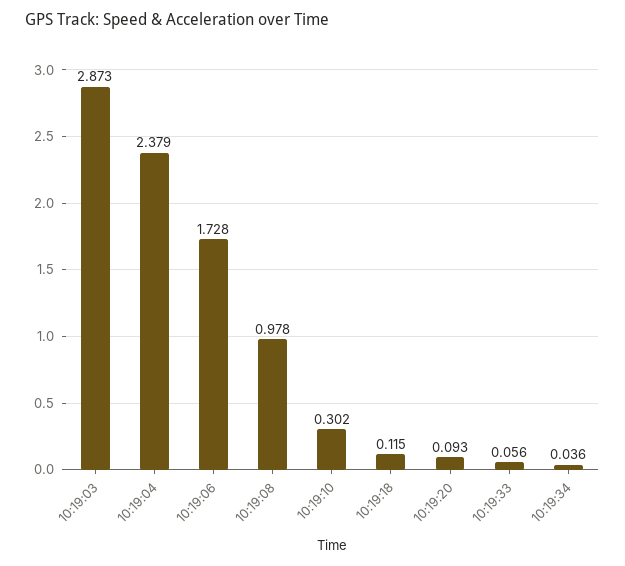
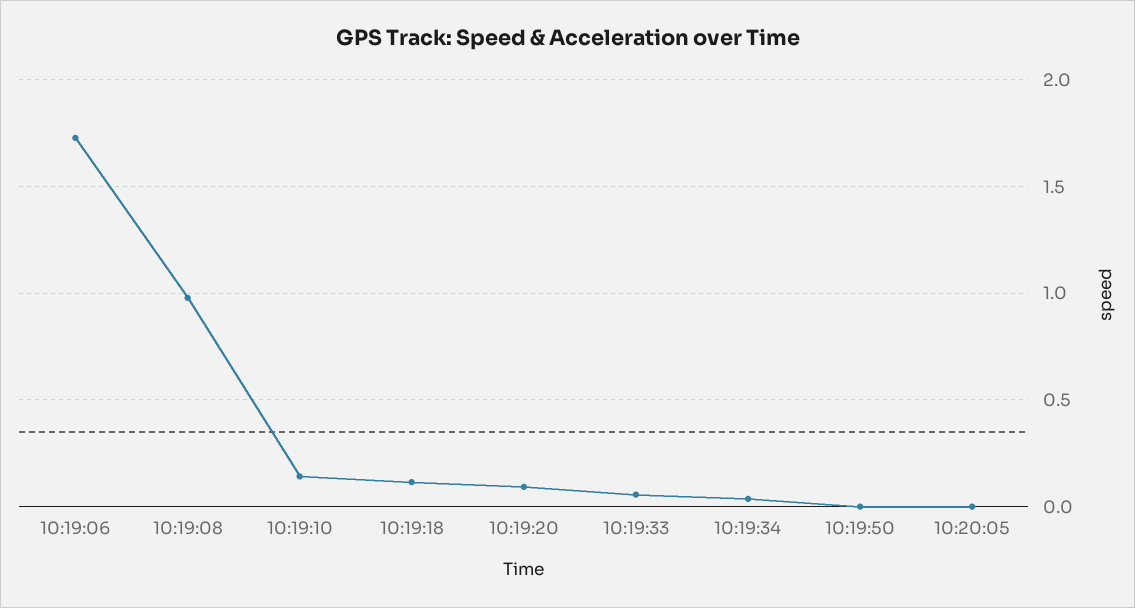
10:19:03: 2.873 -> none
10:19:04: 2.379 -> none
10:19:10: 0.302 -> 0.15
10:19:50: none -> 0
10:20:05: none -> 0

